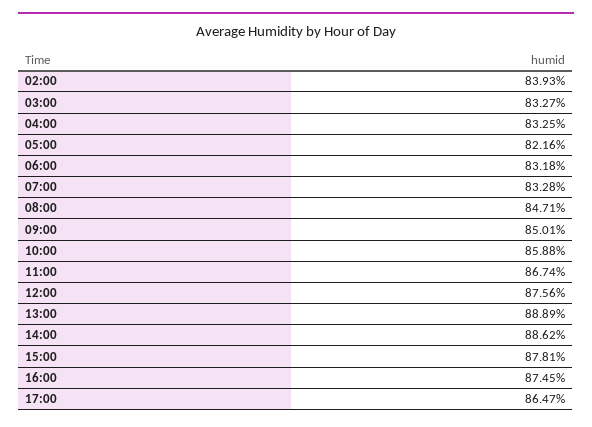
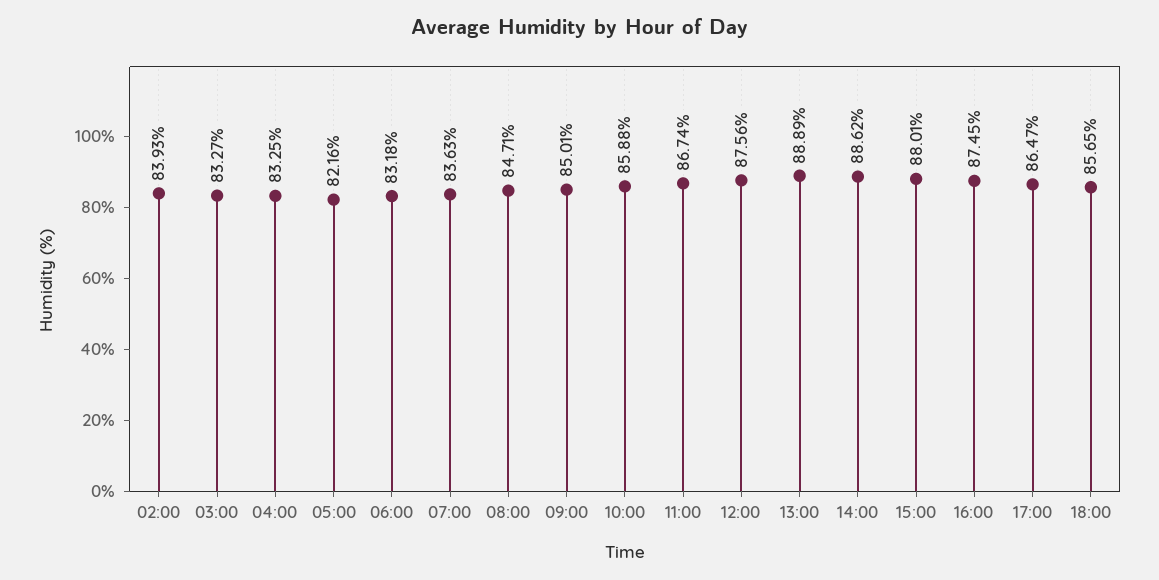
07:00: 83.28 -> 83.63
15:00: 87.81 -> 88.01
18:00: none -> 85.65

